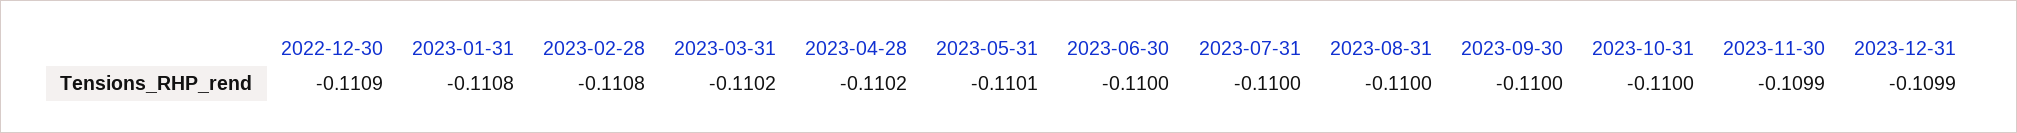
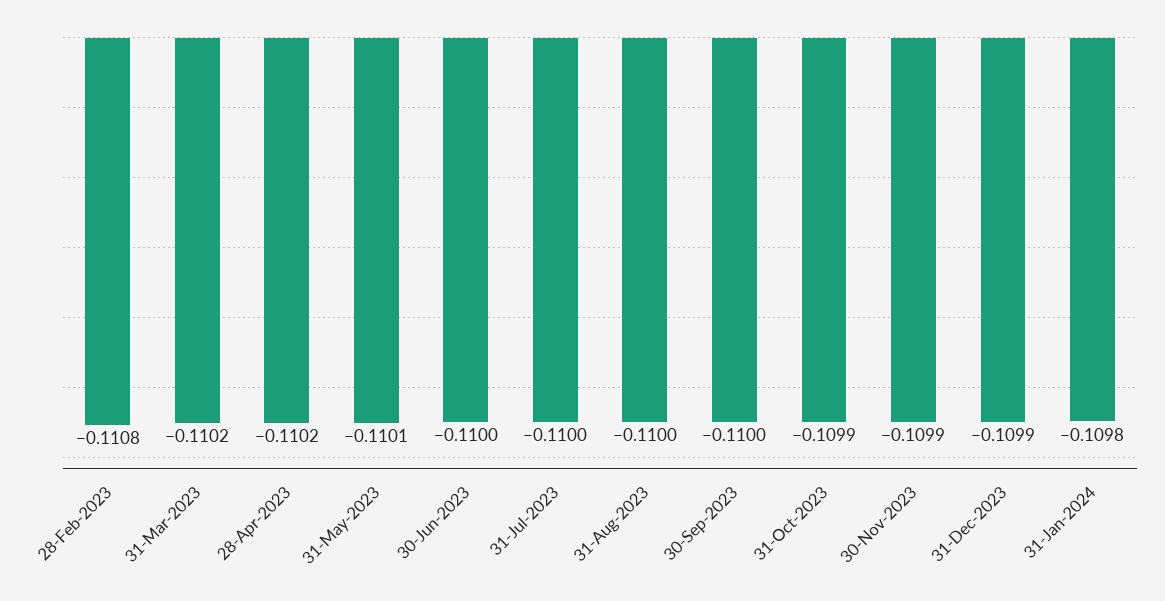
2022-12-30: -0.1109 -> none
2023-01-31: -0.1108 -> none
2023-10-31: -0.11 -> -0.1099
31-Jan-2024: none -> -0.1098

